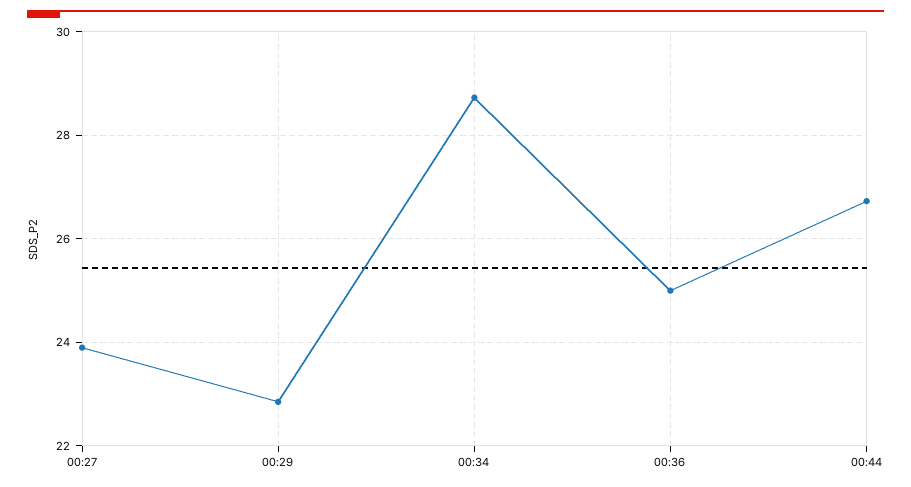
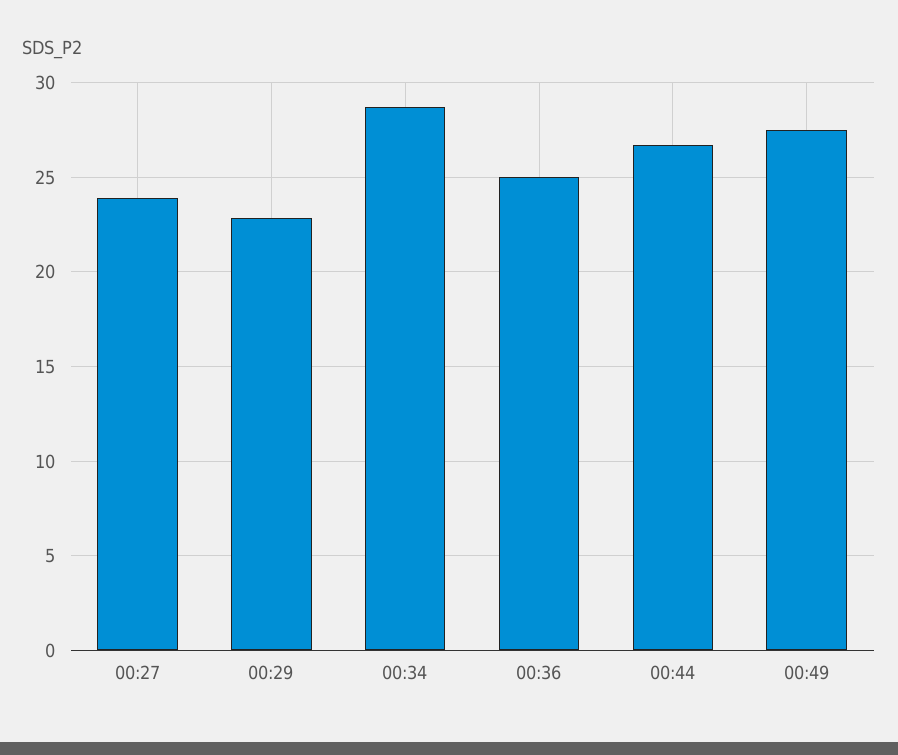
00:49: none -> 27.5

